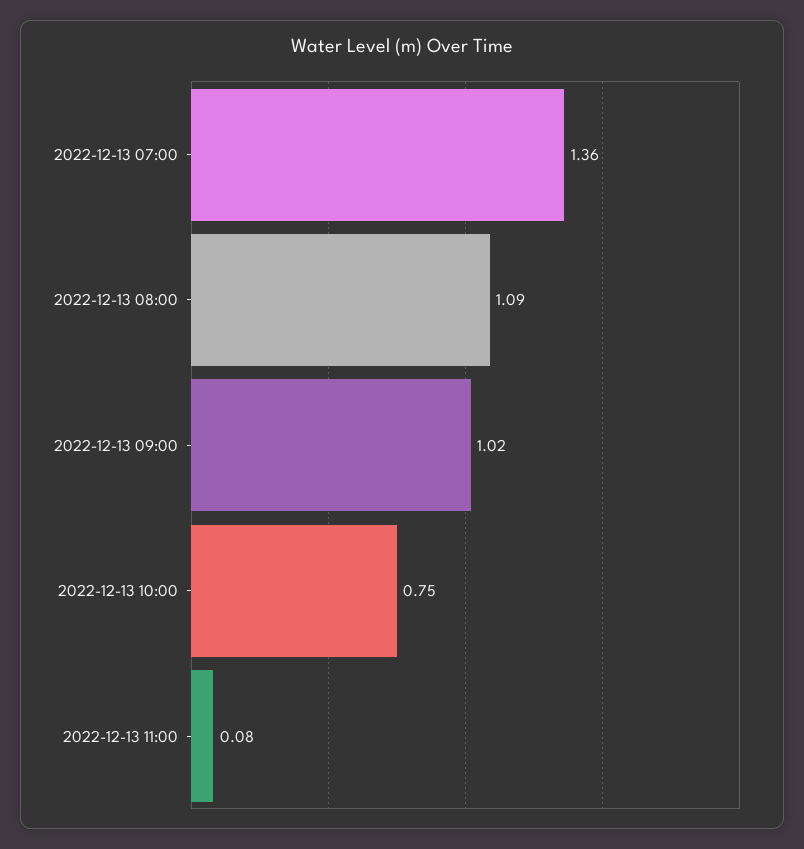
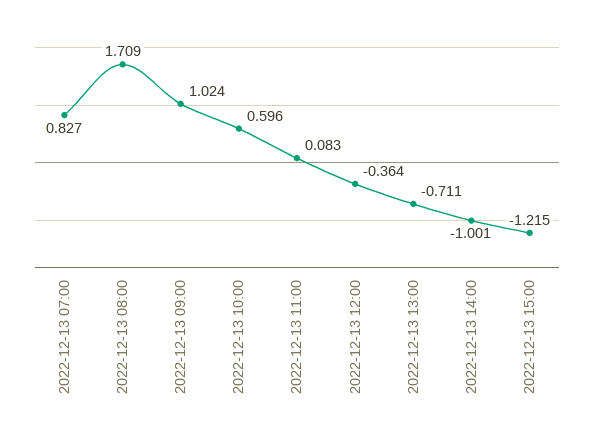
2022-12-13 07:00: 1.36 -> 0.827
2022-12-13 08:00: 1.09 -> 1.709
2022-12-13 10:00: 0.75 -> 0.596
2022-12-13 12:00: none -> -0.364
2022-12-13 13:00: none -> -0.711
2022-12-13 14:00: none -> -1.001
2022-12-13 15:00: none -> -1.215

